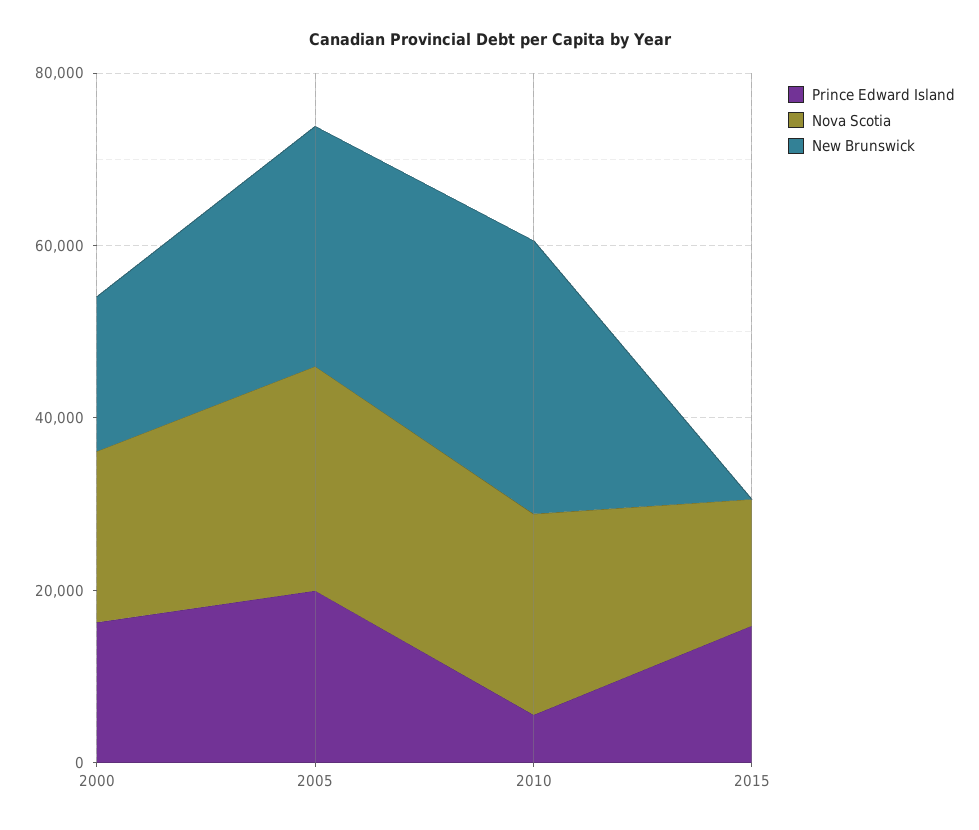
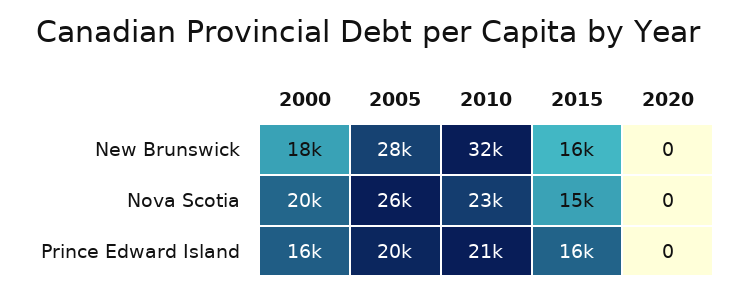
Prince Edward Island, 2010: 5000 -> 21000
New Brunswick, 2015: 0 -> 16000
New Brunswick, 2020: none -> 0
Nova Scotia, 2020: none -> 0
Prince Edward Island, 2020: none -> 0

